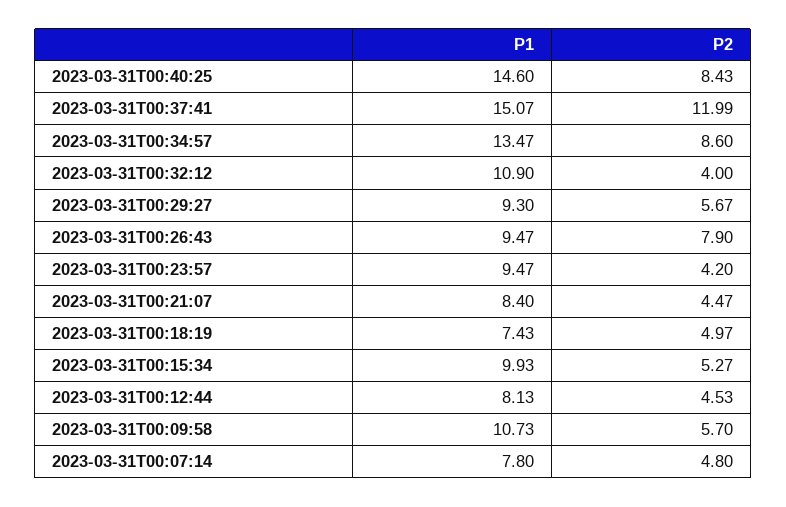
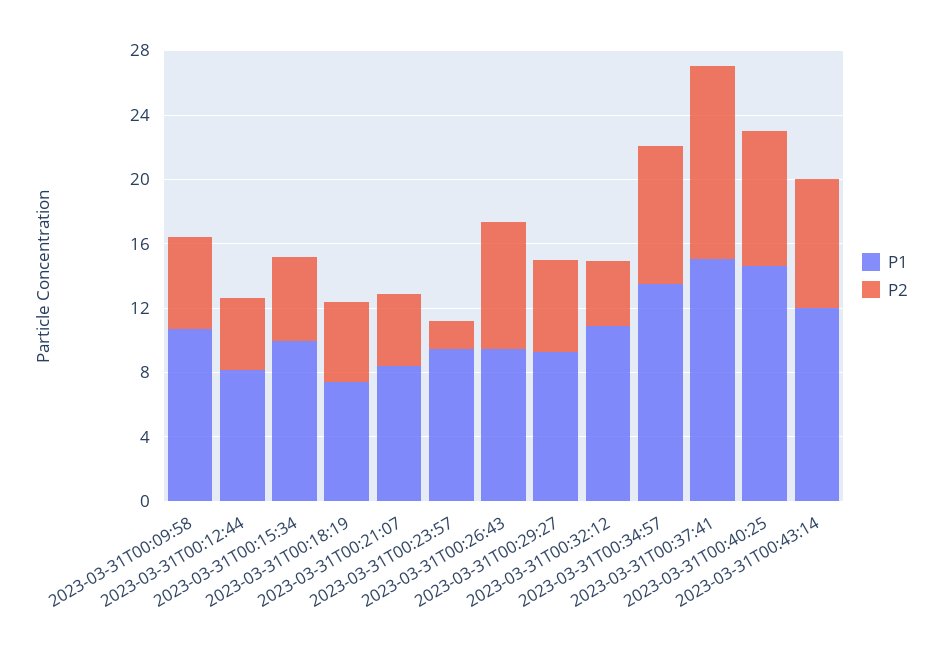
P2, 2023-03-31T00:23:57: 4.2 -> 2
P1, 2023-03-31T00:07:14: 7.8 -> none
P2, 2023-03-31T00:07:14: 4.8 -> none
P1, 2023-03-31T00:43:14: none -> 12
P2, 2023-03-31T00:43:14: none -> 8

